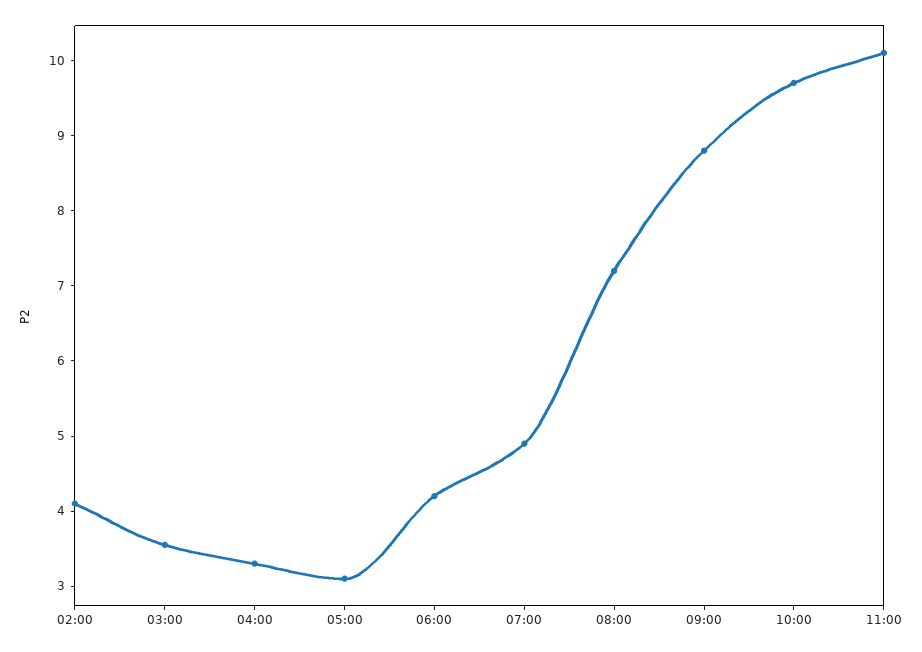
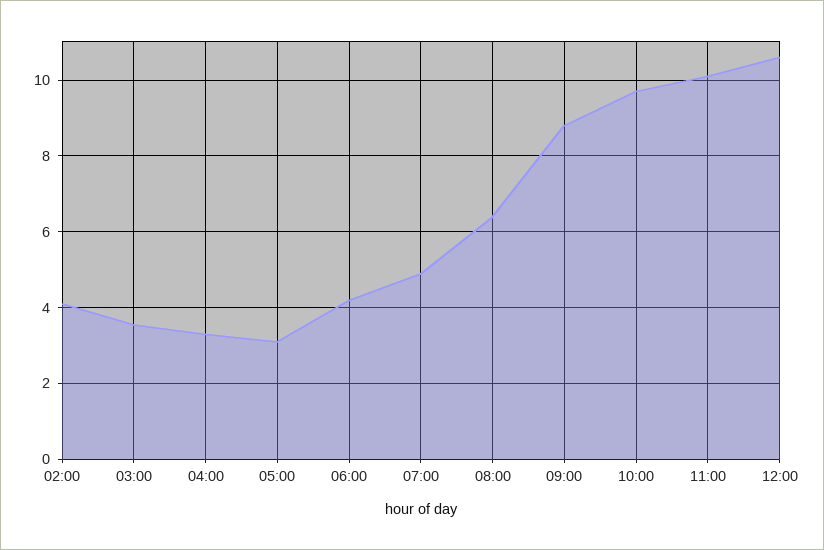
08:00: 7.2 -> 6.4
12:00: none -> 10.6

